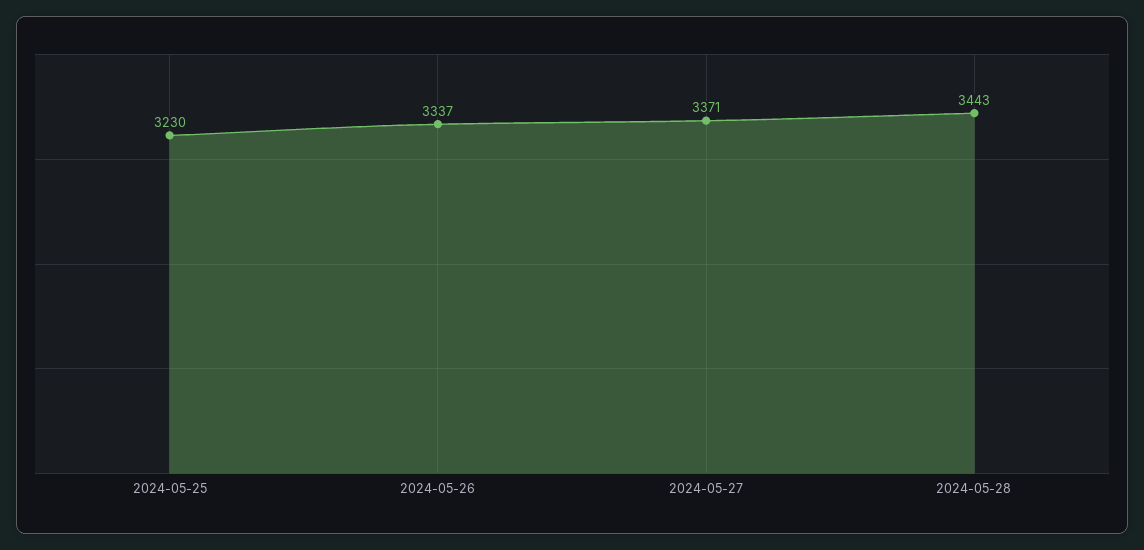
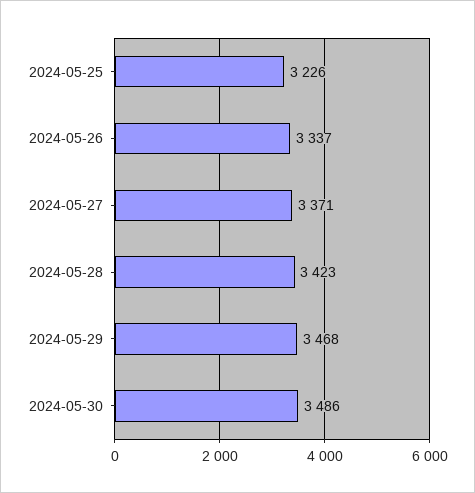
2024-05-25: 3230 -> 3226
2024-05-28: 3443 -> 3423
2024-05-29: none -> 3468
2024-05-30: none -> 3486

